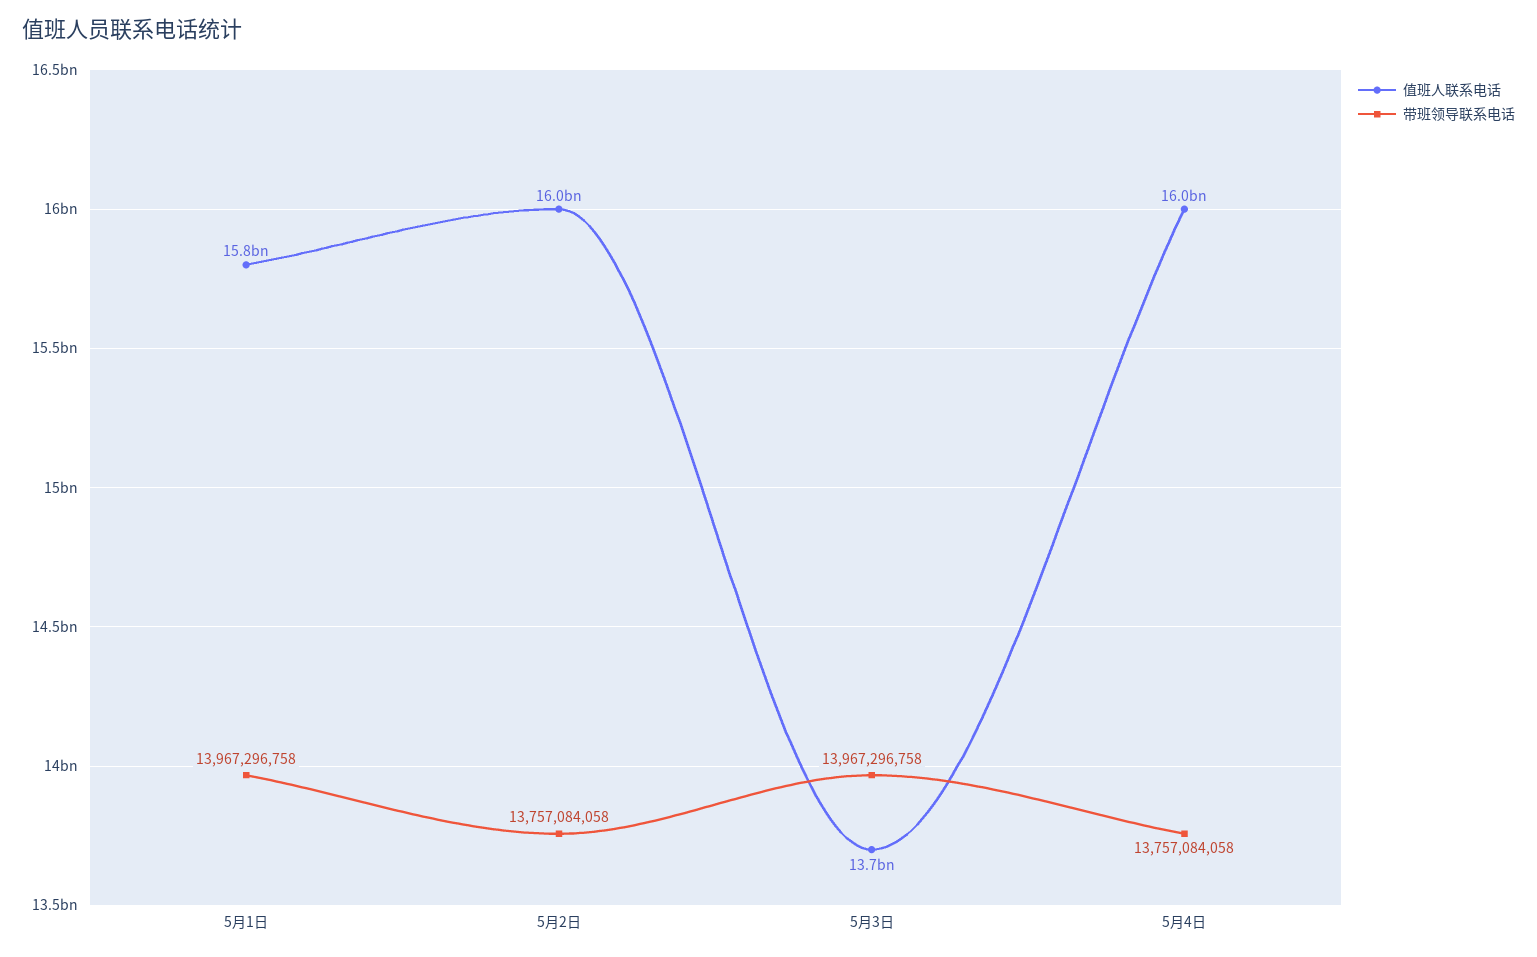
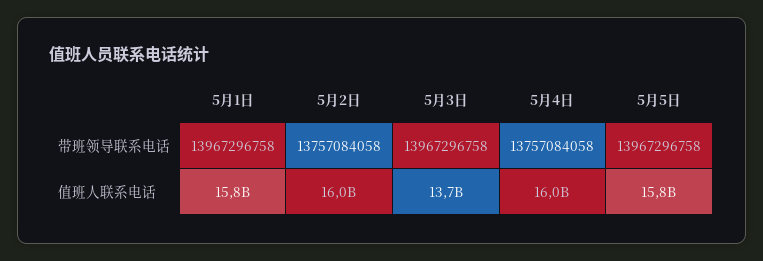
带班领导联系电话, 5月5日: none -> 13967296758
值班人联系电话, 5月5日: none -> 15800000000

